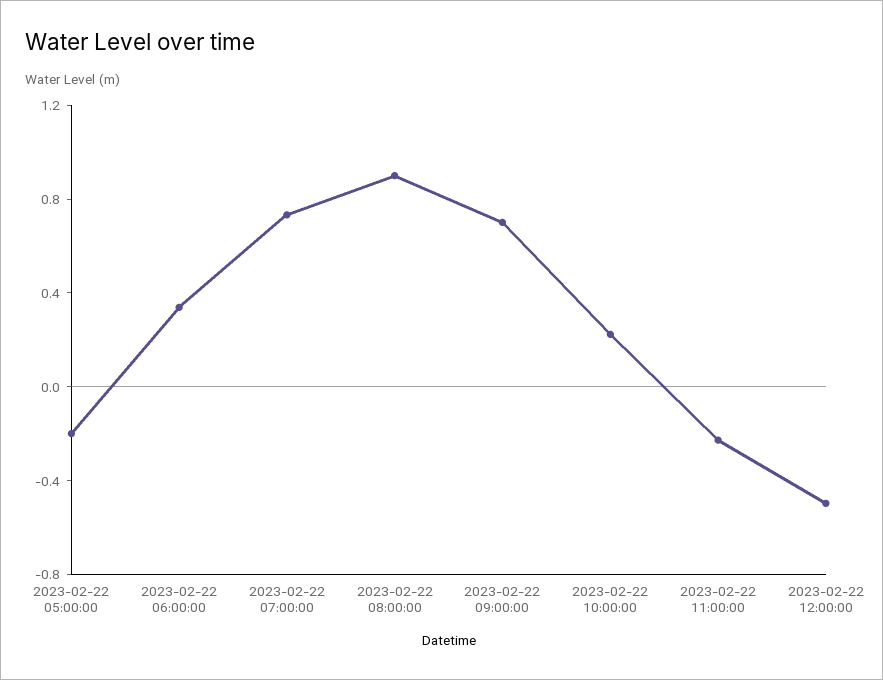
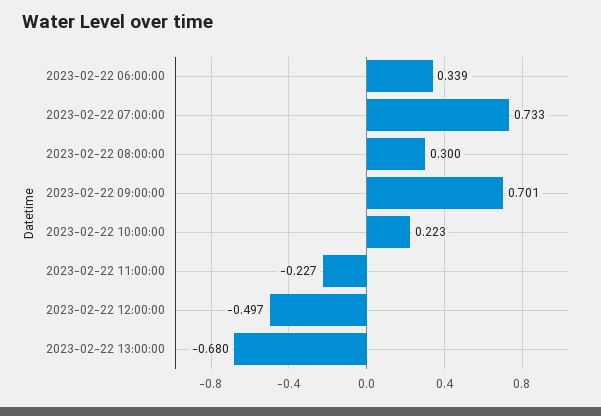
2023-02-22 05:00:00: -0.2 -> none
2023-02-22 08:00:00: 0.9 -> 0.3
2023-02-22 13:00:00: none -> -0.68

